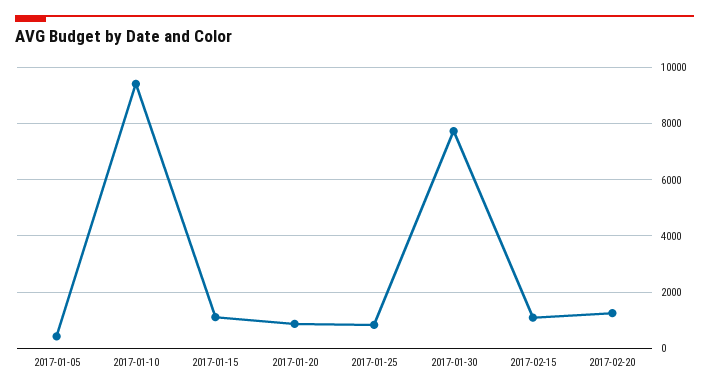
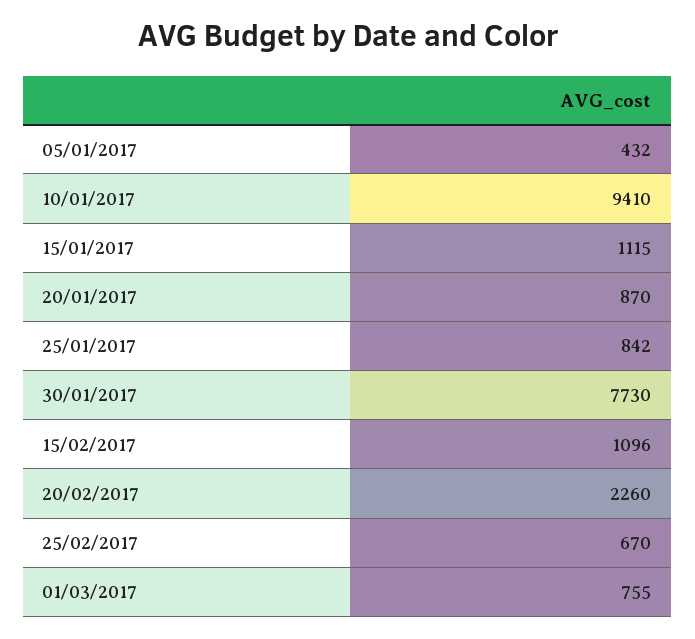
2017-02-20: 1250 -> 2260
25/02/2017: none -> 670
01/03/2017: none -> 755

